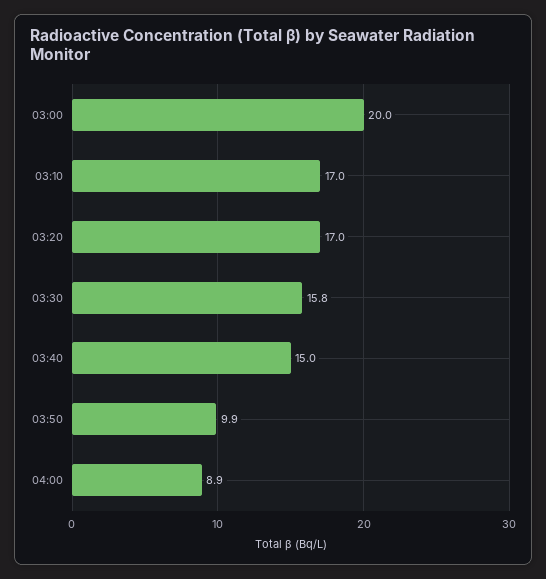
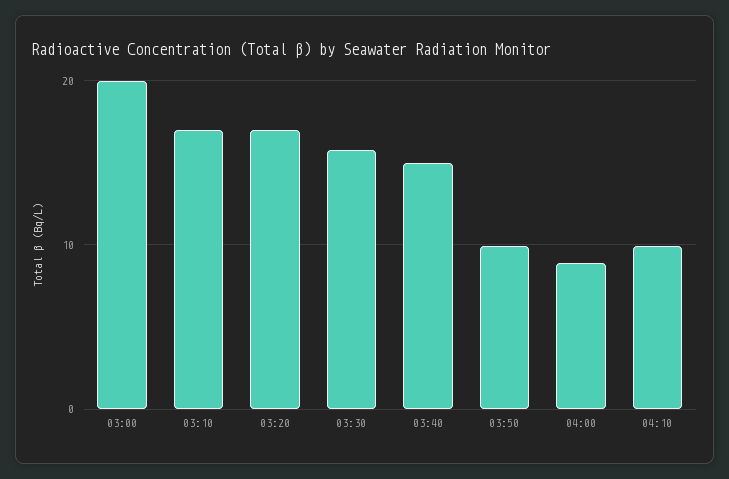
04:10: none -> 10

